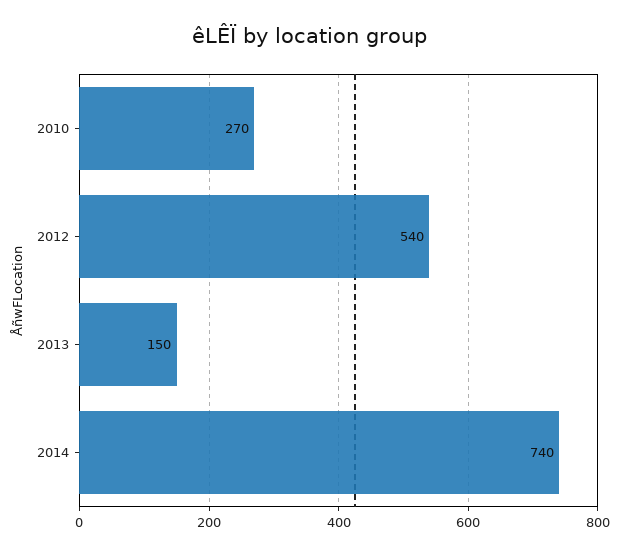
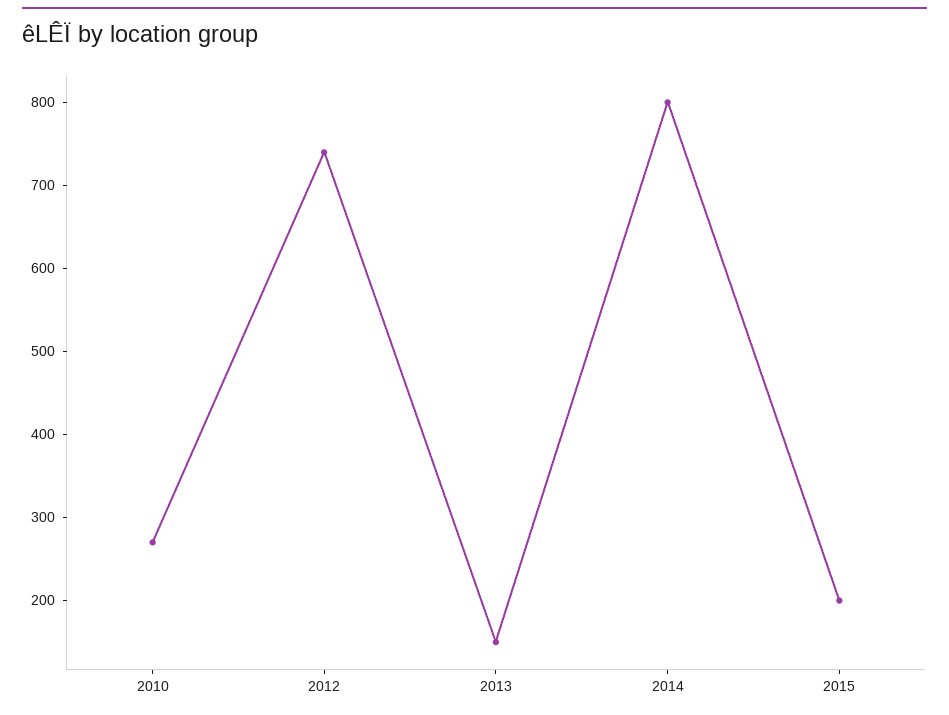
2012: 540 -> 740
2014: 740 -> 800
2015: none -> 200

